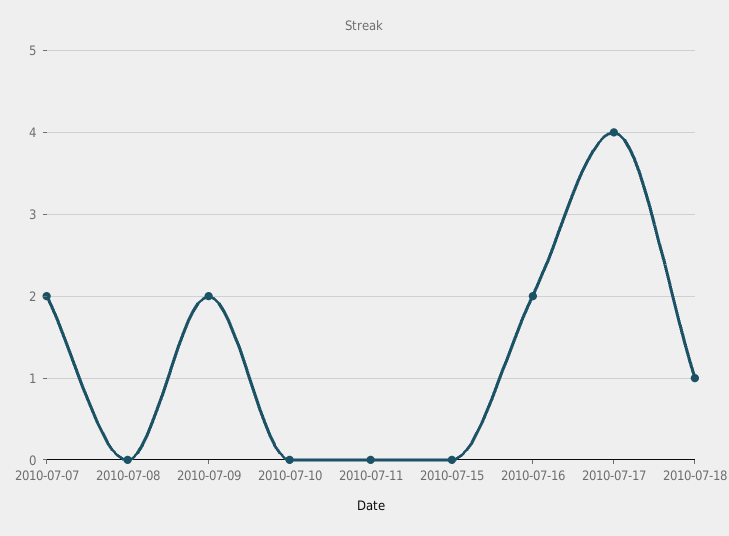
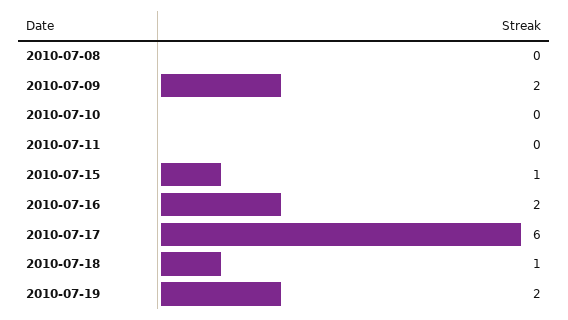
2010-07-07: 2 -> none
2010-07-15: 0 -> 1
2010-07-17: 4 -> 6
2010-07-19: none -> 2

